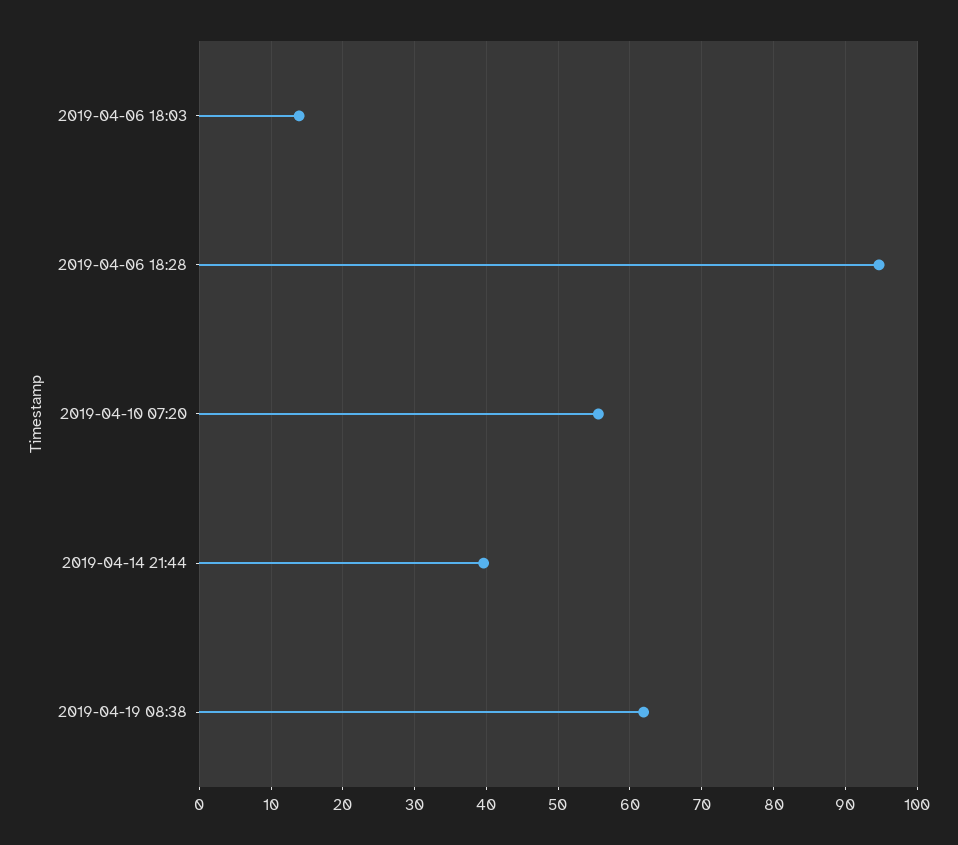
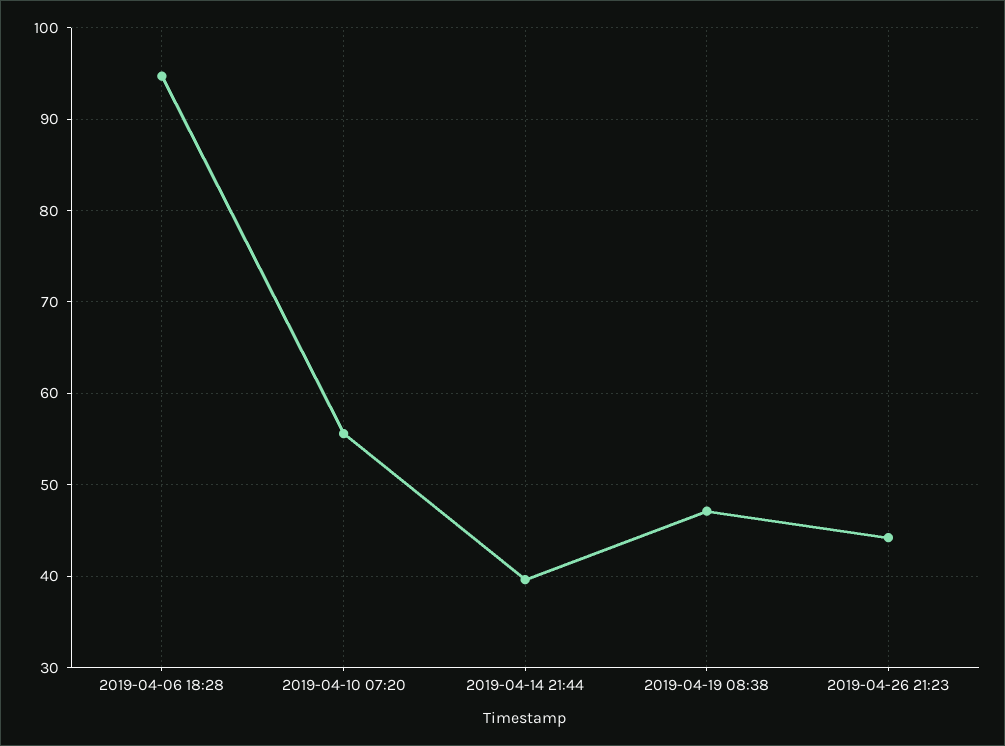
2019-04-06 18:03: 14 -> none
2019-04-19 08:38: 62 -> 47
2019-04-26 21:23: none -> 44

